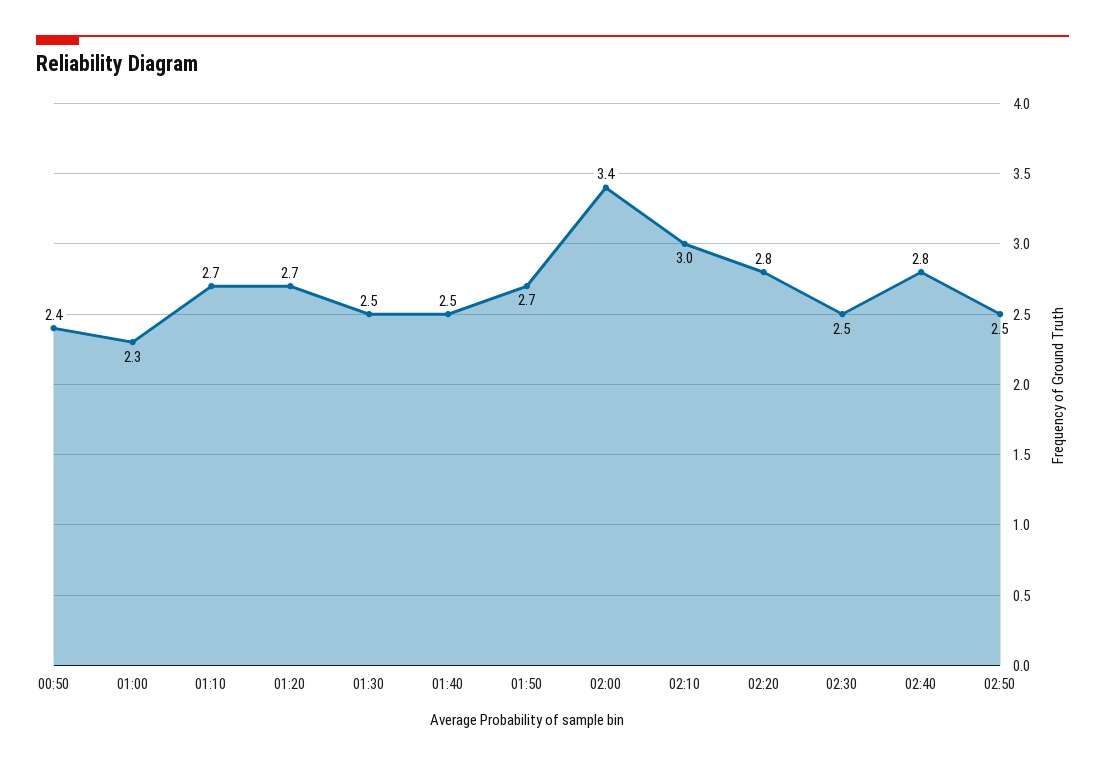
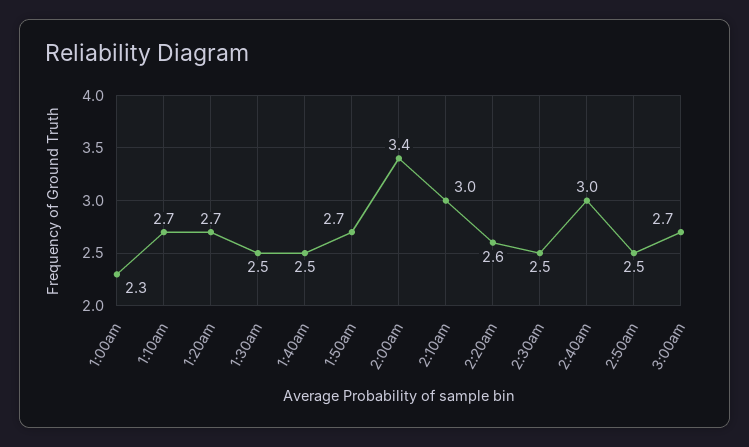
00:50: 2.4 -> none
02:20: 2.8 -> 2.6
02:40: 2.8 -> 3
3:00am: none -> 2.7

